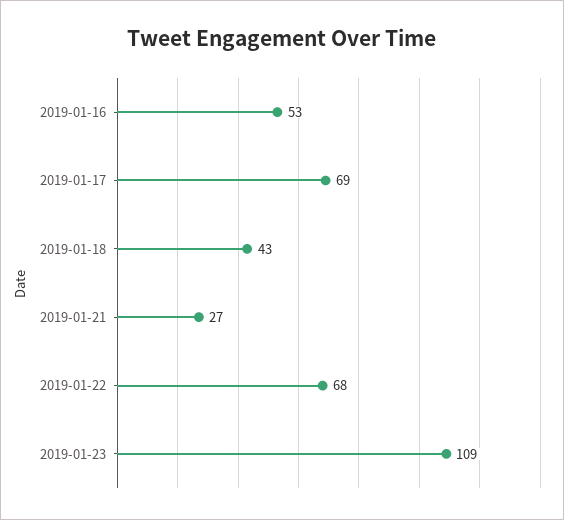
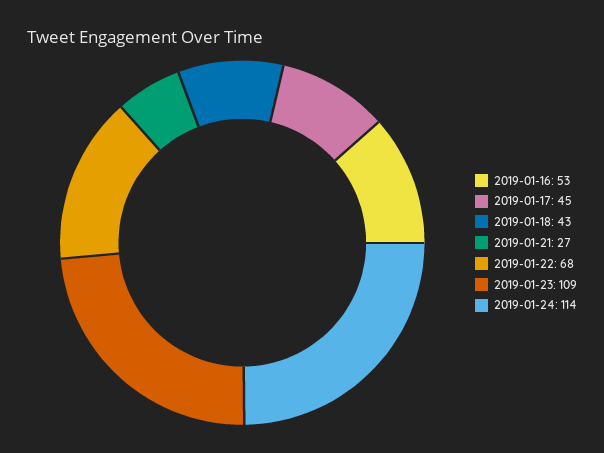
2019-01-17: 69 -> 45
2019-01-24: none -> 114

